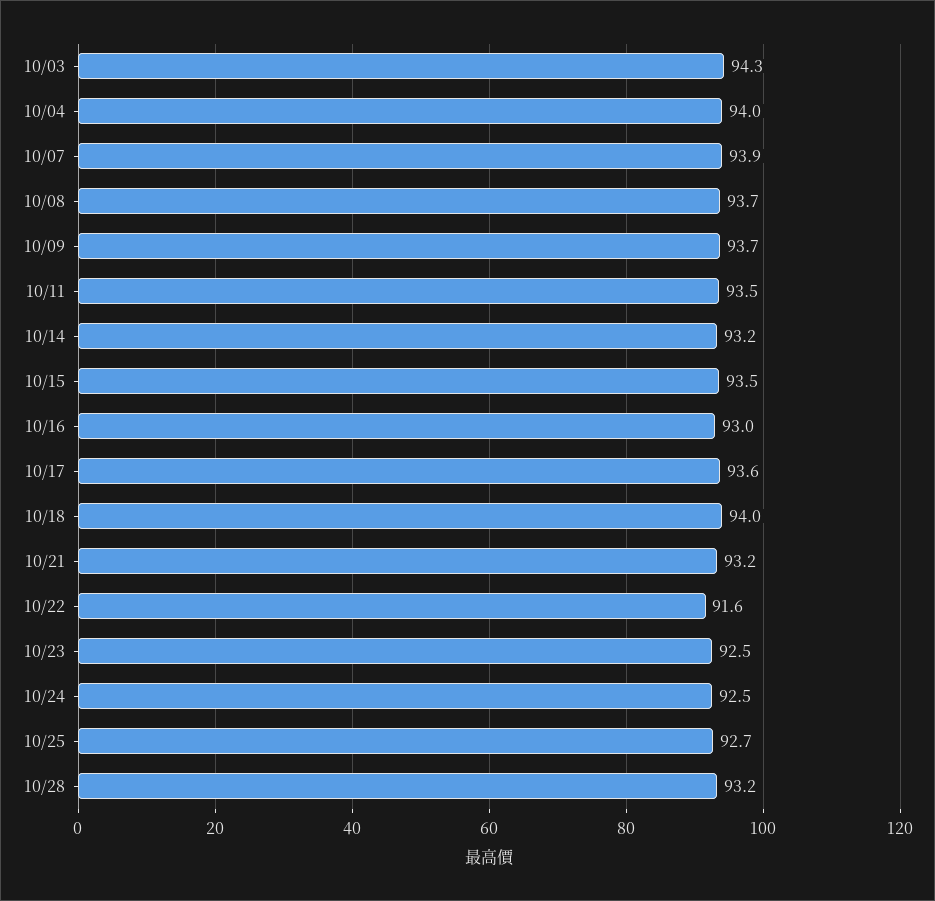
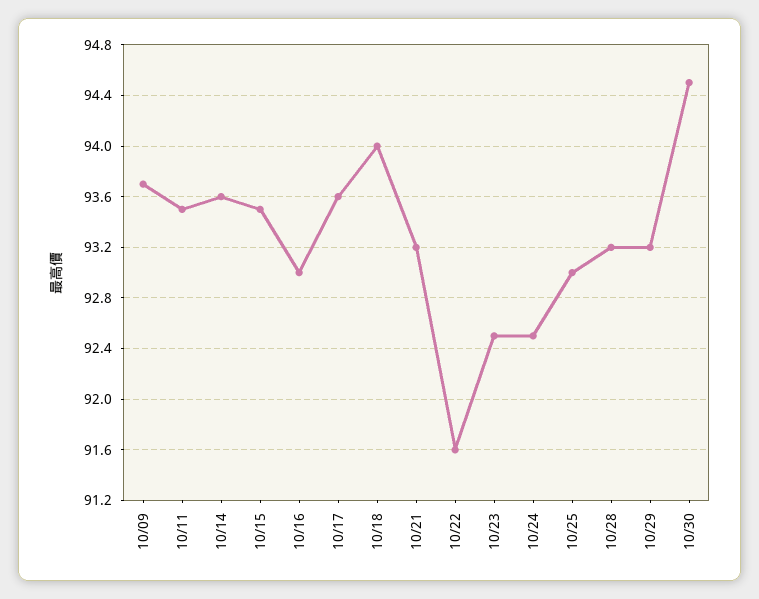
10/03: 94.3 -> none
10/04: 94 -> none
10/07: 93.9 -> none
10/08: 93.7 -> none
10/14: 93.2 -> 93.6
10/25: 92.7 -> 93
10/29: none -> 93.2
10/30: none -> 94.5

